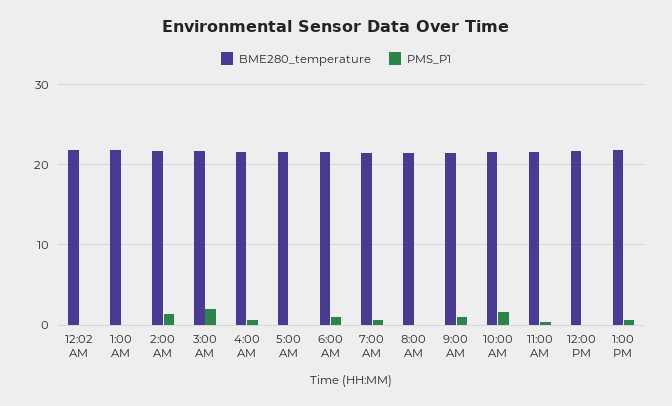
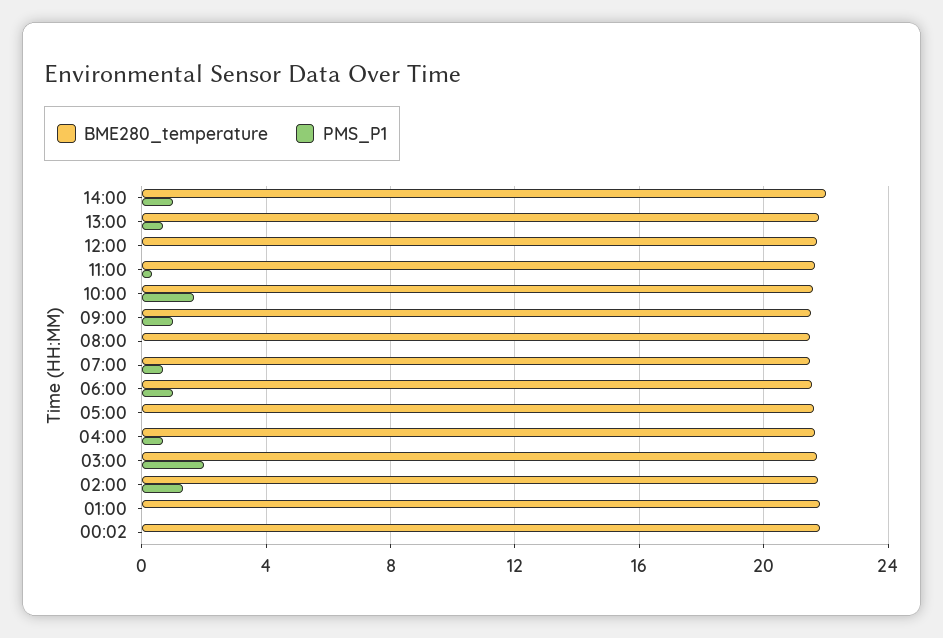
BME280_temperature, 14:00: none -> 22
PMS_P1, 14:00: none -> 1

